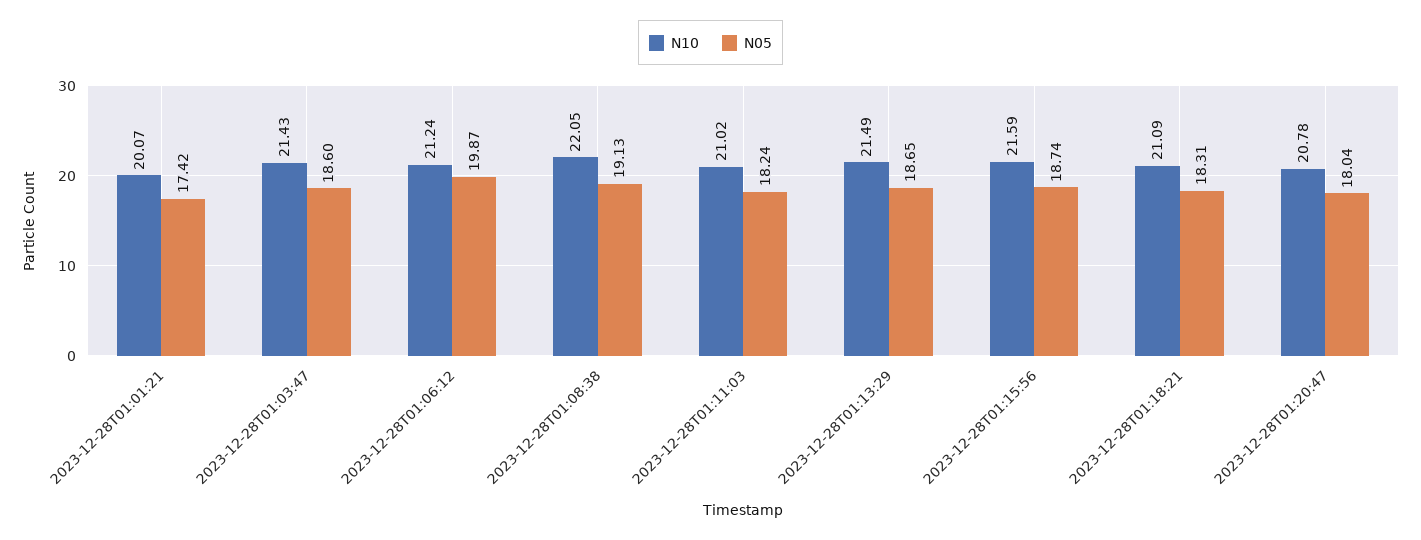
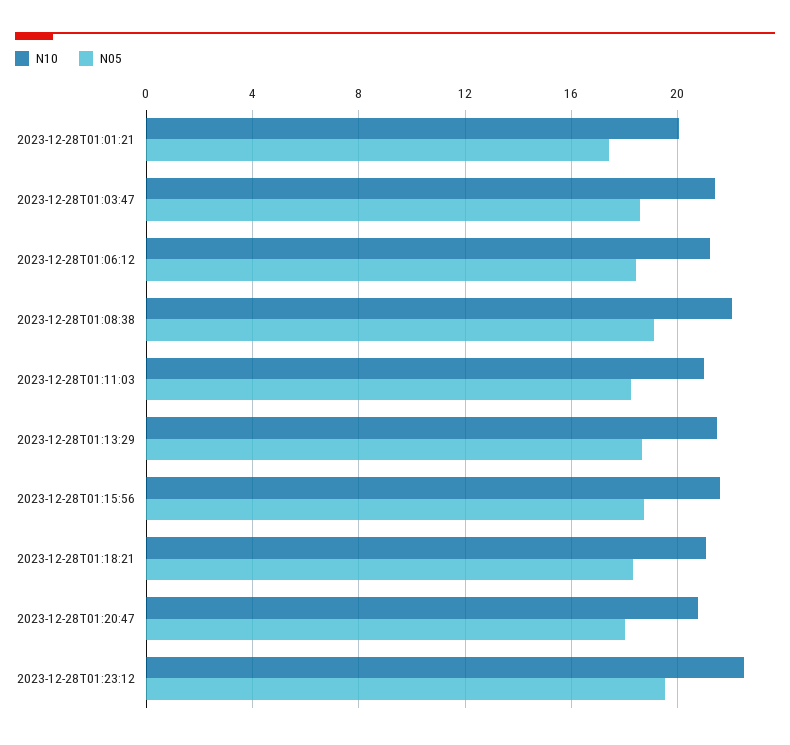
N05, 2023-12-28T01:06:12: 19.87 -> 18.5
N10, 2023-12-28T01:23:12: none -> 22.5
N05, 2023-12-28T01:23:12: none -> 19.5

